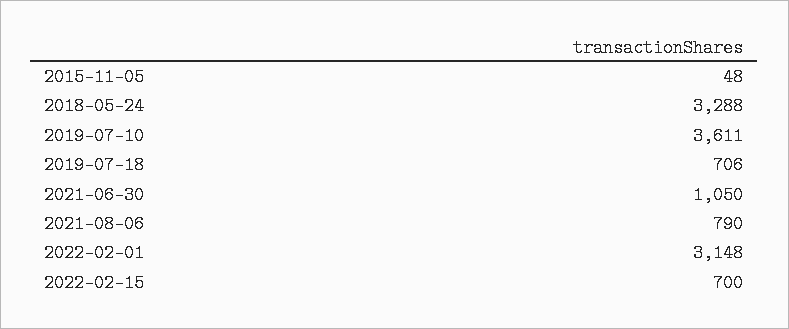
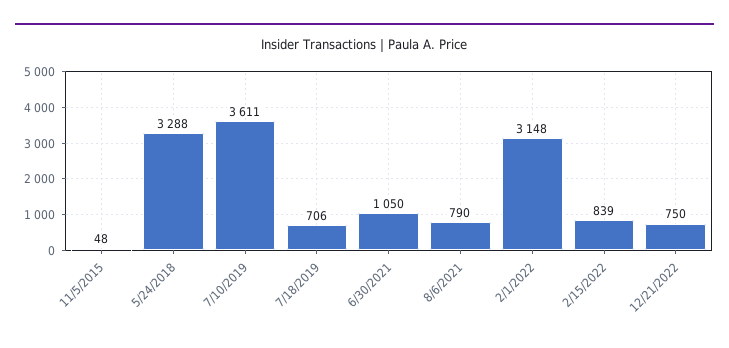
2022-02-15: 700 -> 839
12/21/2022: none -> 750

